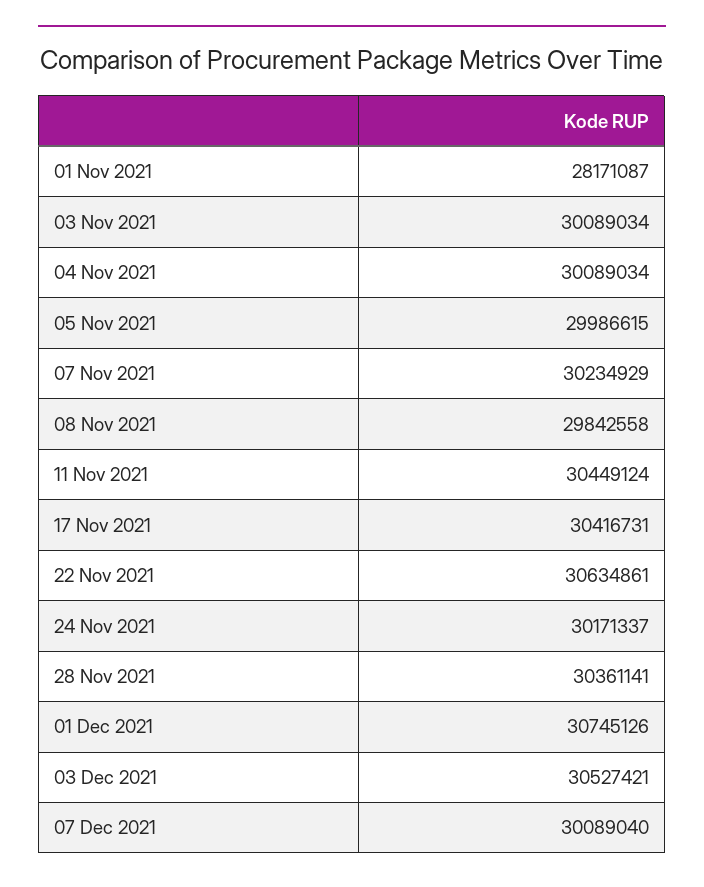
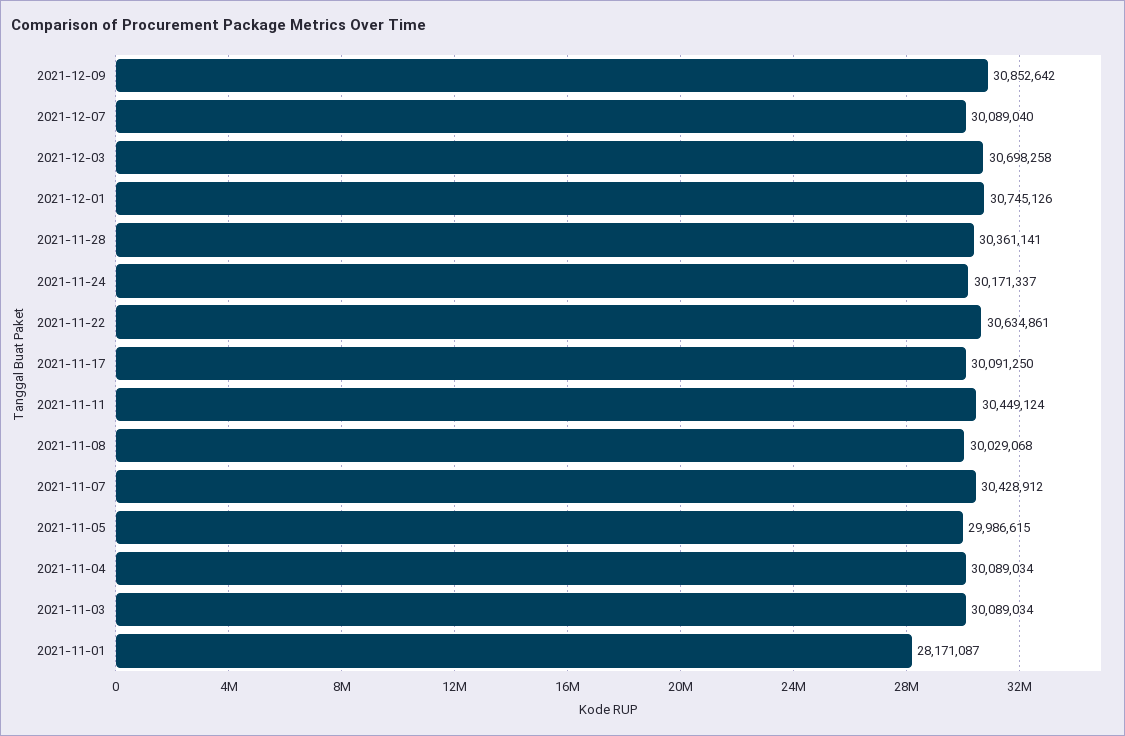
07 Nov 2021: 30234929 -> 30428912
08 Nov 2021: 29842558 -> 30029068
17 Nov 2021: 30416731 -> 30091250
03 Dec 2021: 30527421 -> 30698258
2021-12-09: none -> 30852642

